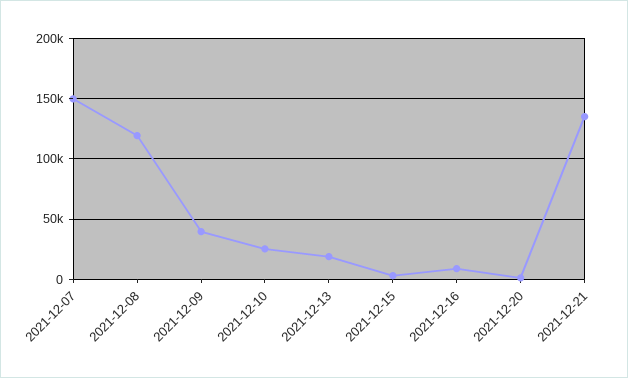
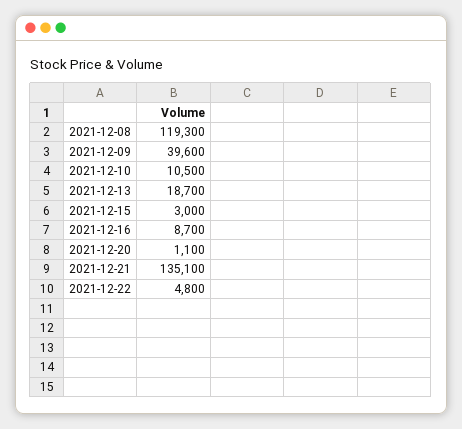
2021-12-07: 150000 -> none
2021-12-10: 25000 -> 10500
2021-12-22: none -> 4800

